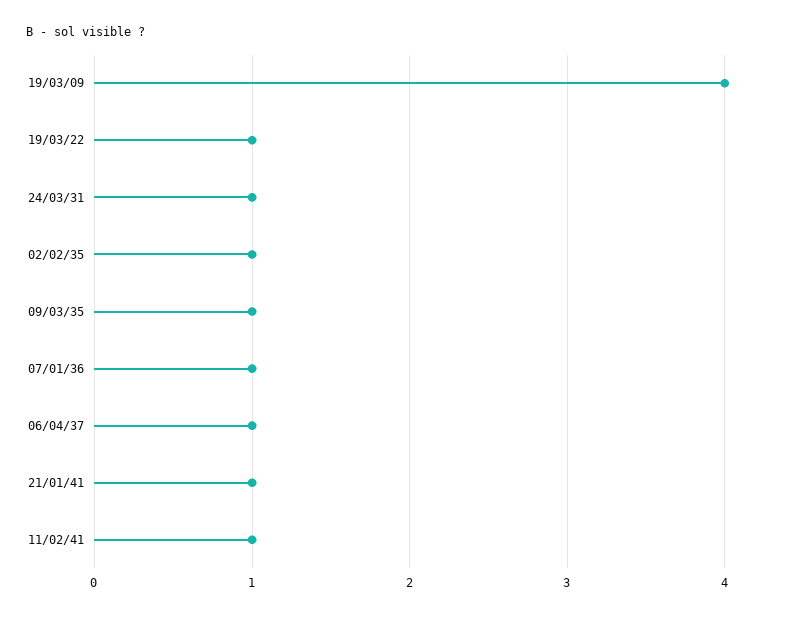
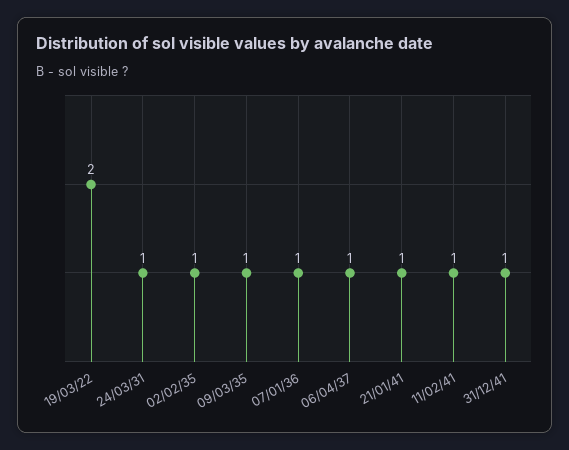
19/03/09: 4 -> none
19/03/22: 1 -> 2
31/12/41: none -> 1

